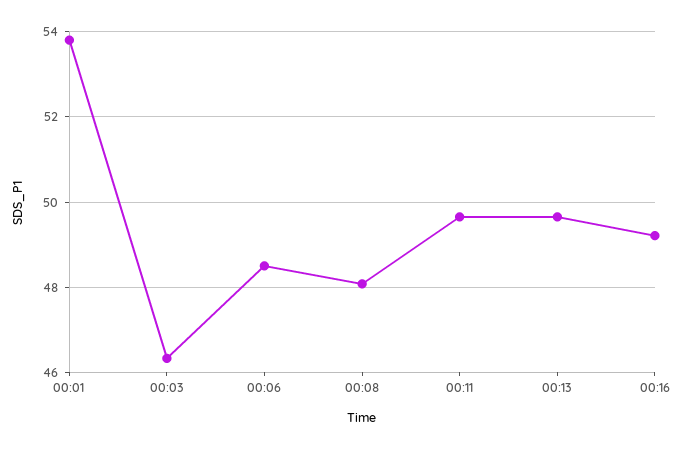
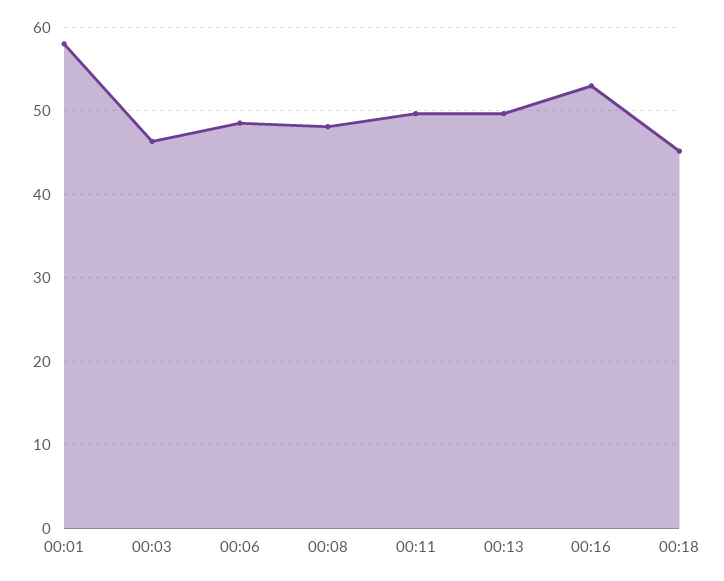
00:01: 53.8 -> 58
00:16: 49.2 -> 53
00:18: none -> 45

